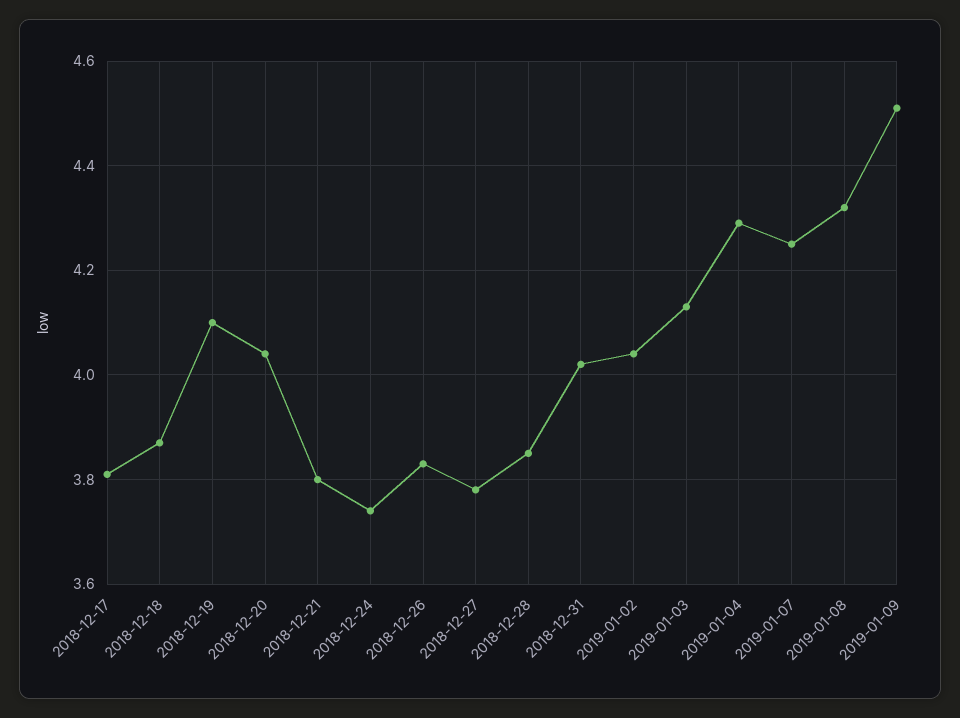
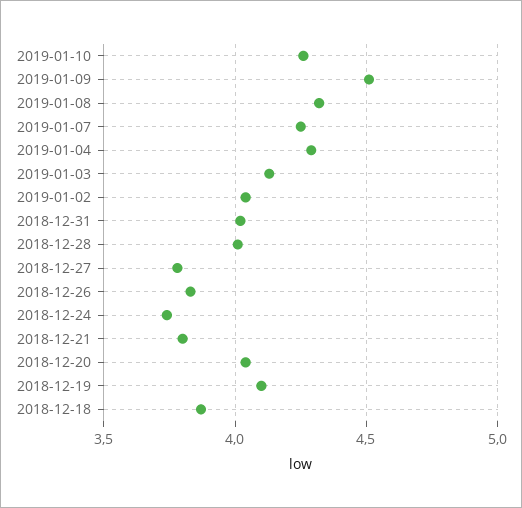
2018-12-17: 3.8 -> none
2018-12-28: 3.85 -> 4
2019-01-10: none -> 4.25

